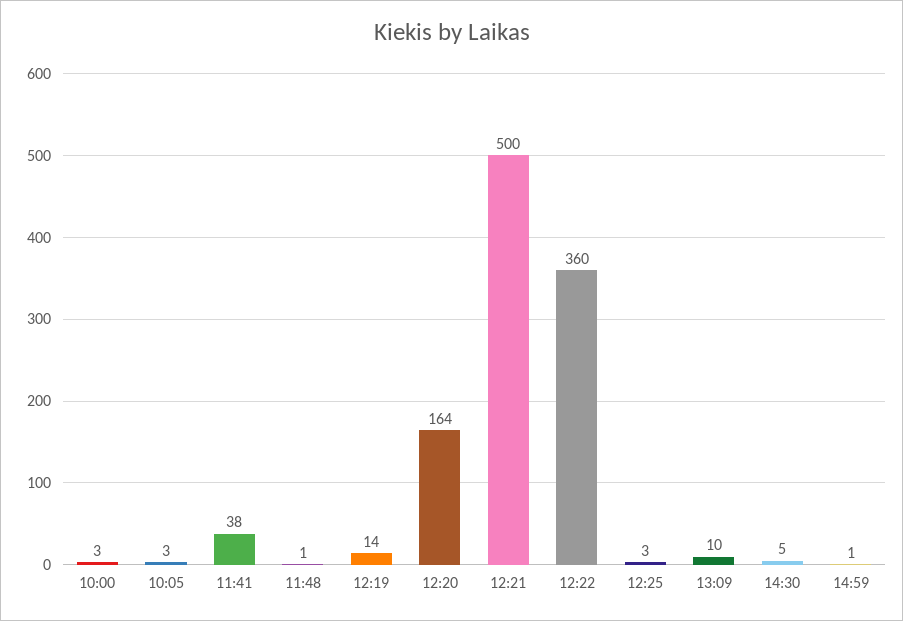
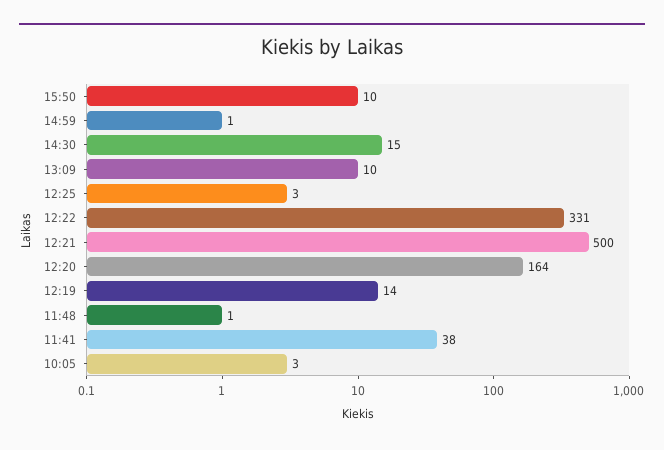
10:00: 3 -> none
12:22: 360 -> 331
14:30: 5 -> 15
15:50: none -> 10

